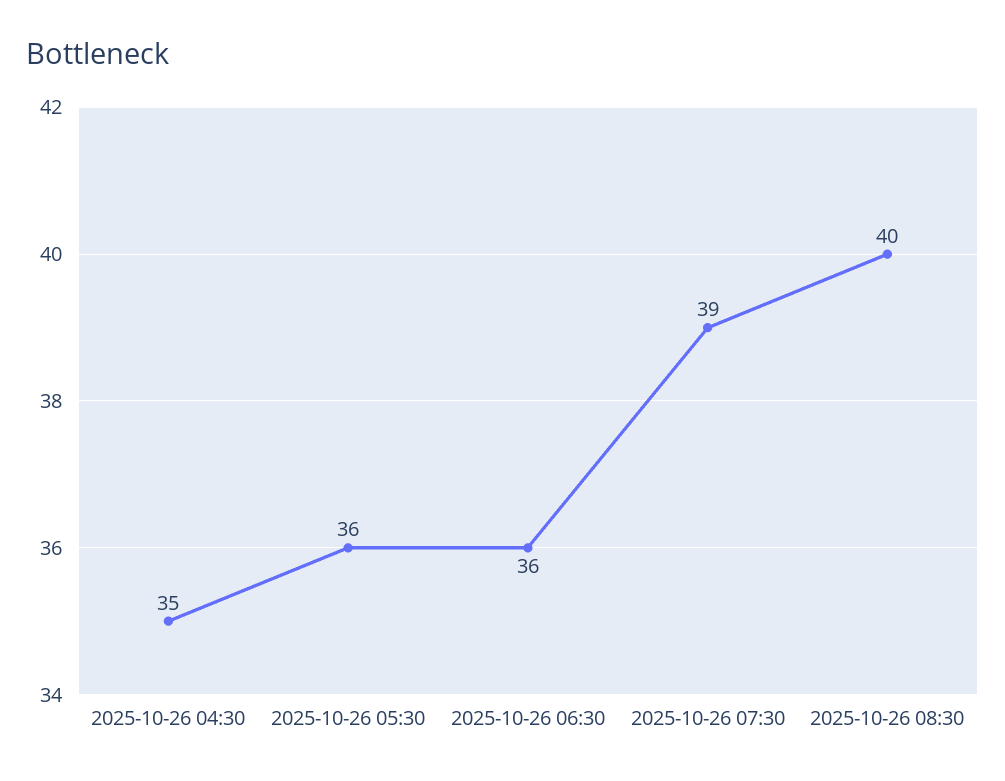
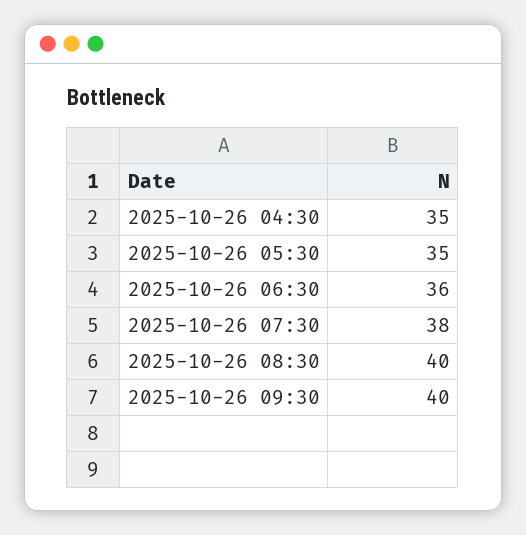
2025-10-26 05:30: 36 -> 35
2025-10-26 07:30: 39 -> 38
2025-10-26 09:30: none -> 40

